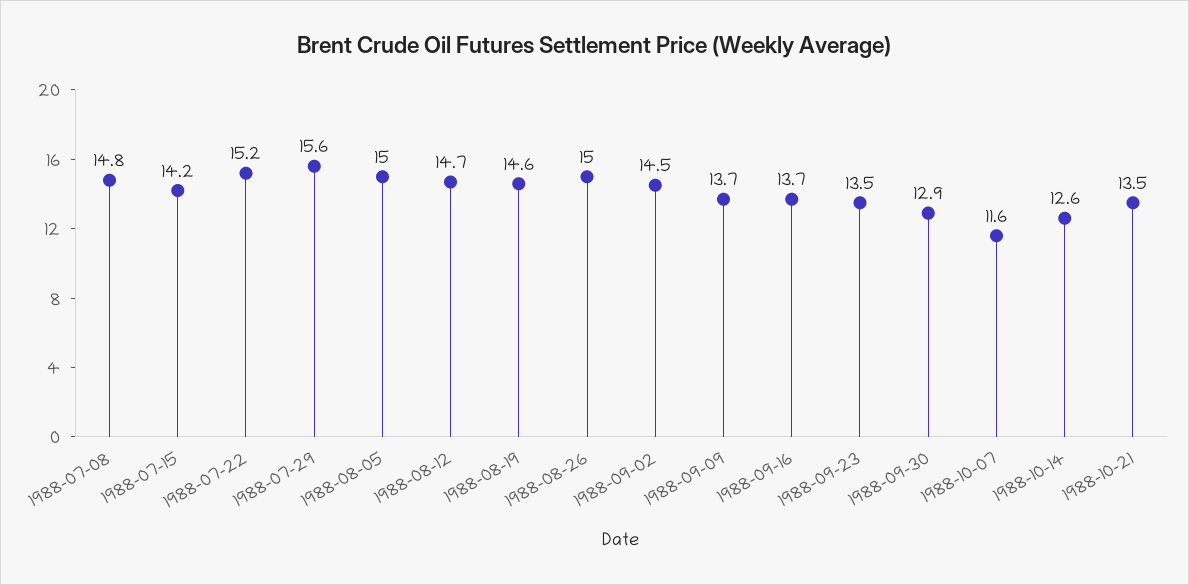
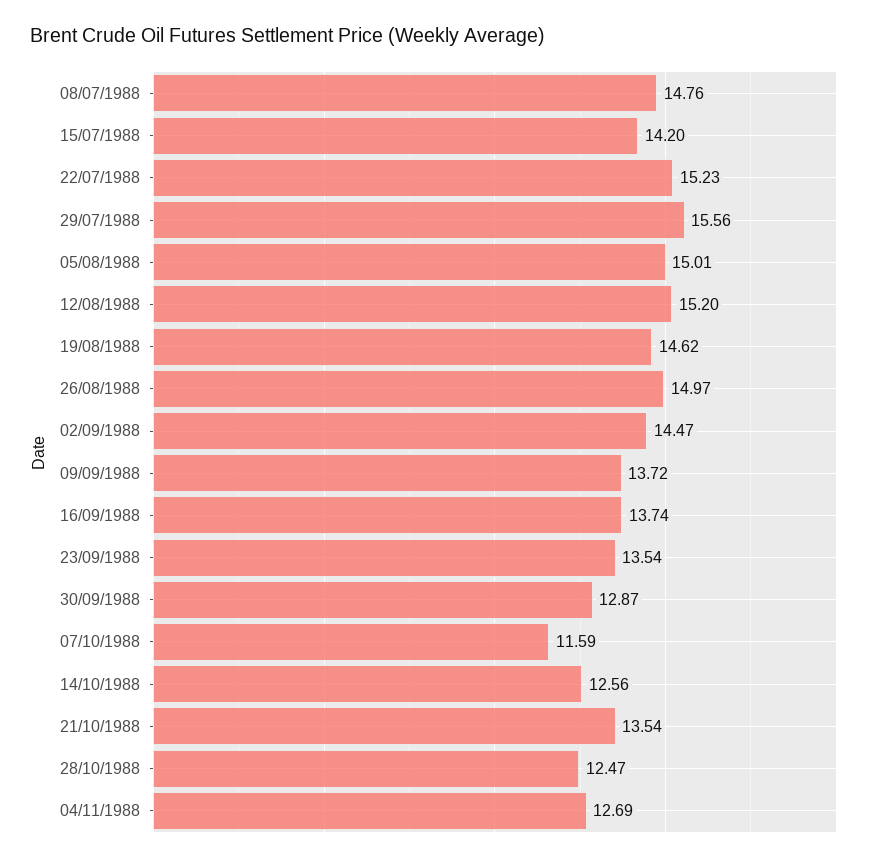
1988-08-12: 14.7 -> 15.2
28/10/1988: none -> 12.47
04/11/1988: none -> 12.69

